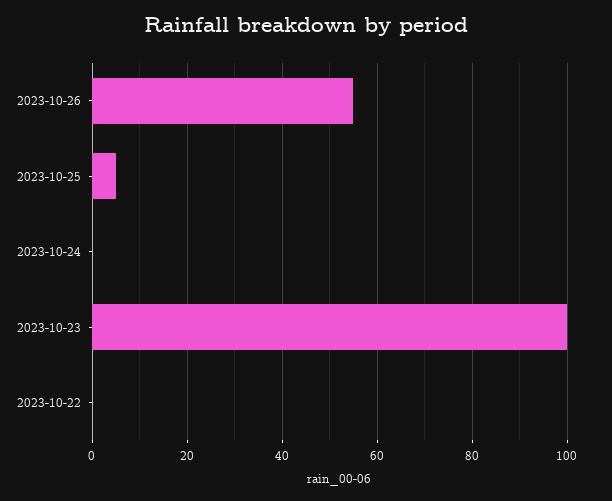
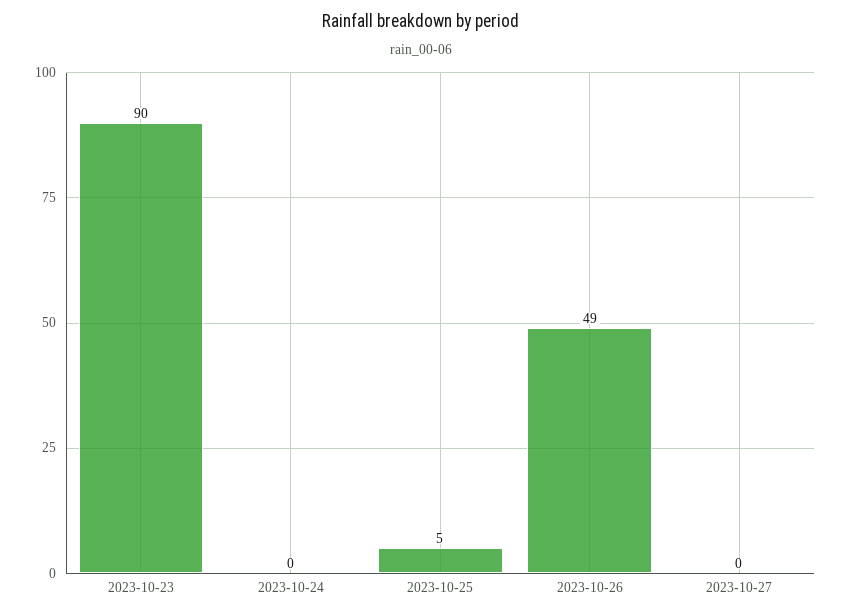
2023-10-26: 55 -> 49
2023-10-23: 100 -> 90
2023-10-22: 0 -> none
2023-10-27: none -> 0

